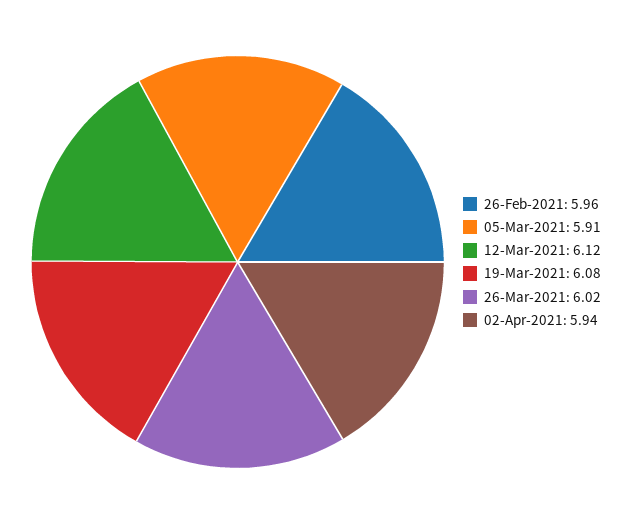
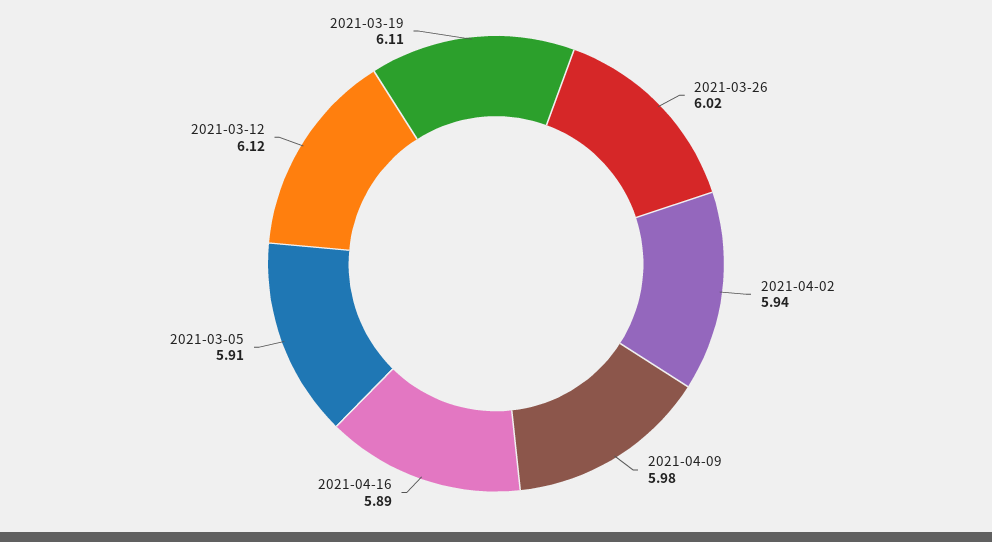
26-Feb-2021: 5.96 -> none
19-Mar-2021: 6.08 -> 6.11
2021-04-09: none -> 5.98
2021-04-16: none -> 5.89

